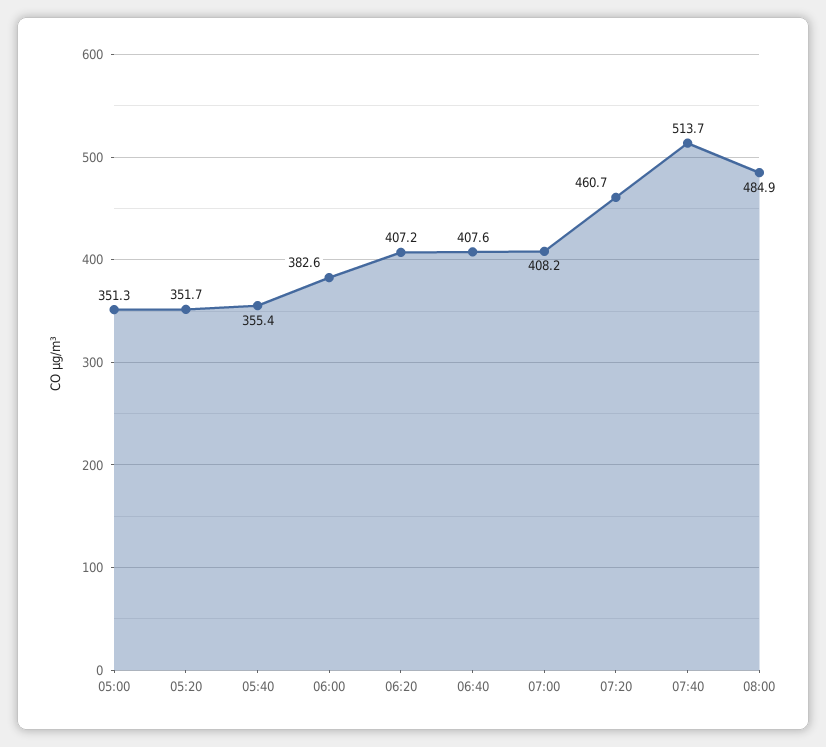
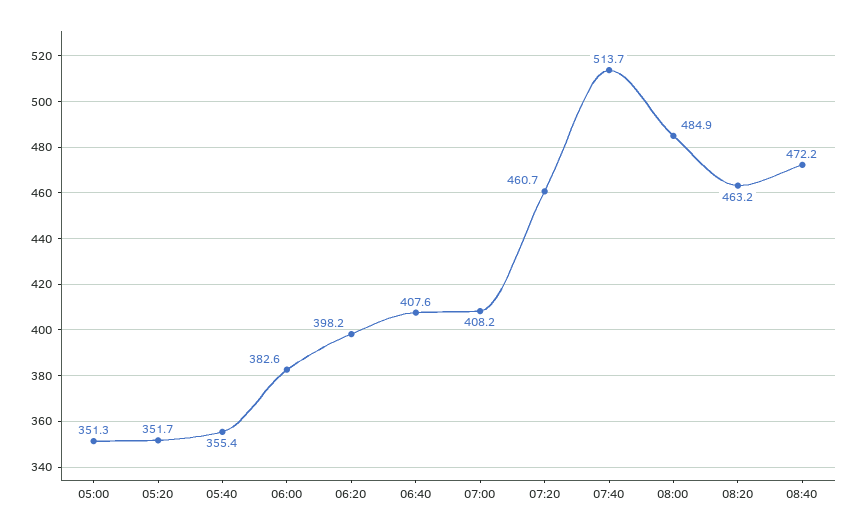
06:20: 407.2 -> 398.2
08:20: none -> 463.2
08:40: none -> 472.2

